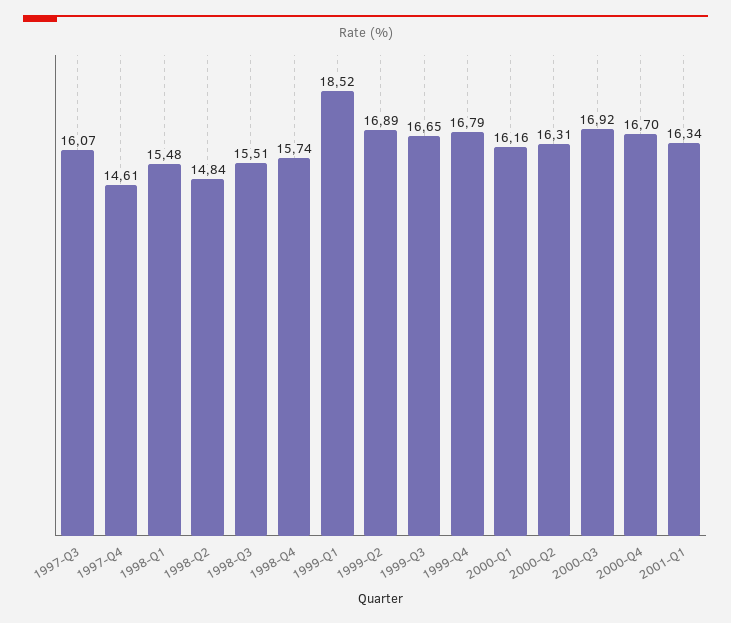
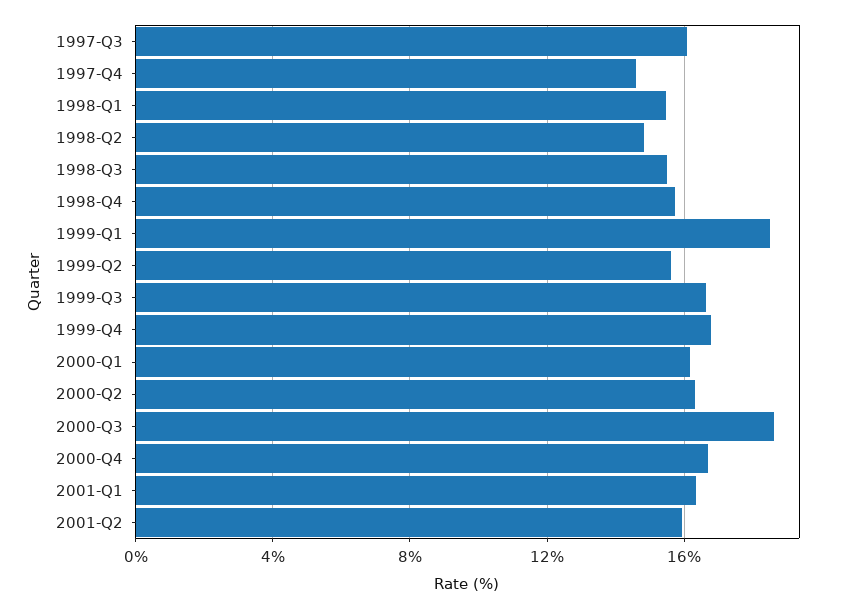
1999-Q2: 16.89 -> 15.5
2000-Q3: 16.92 -> 18.5
2001-Q2: none -> 16

